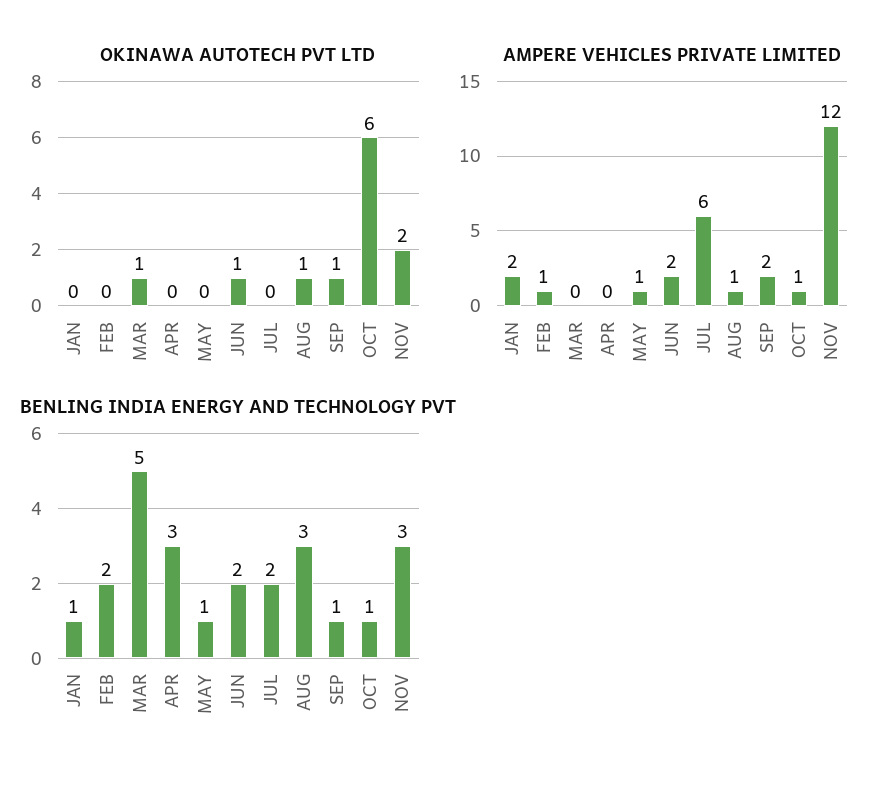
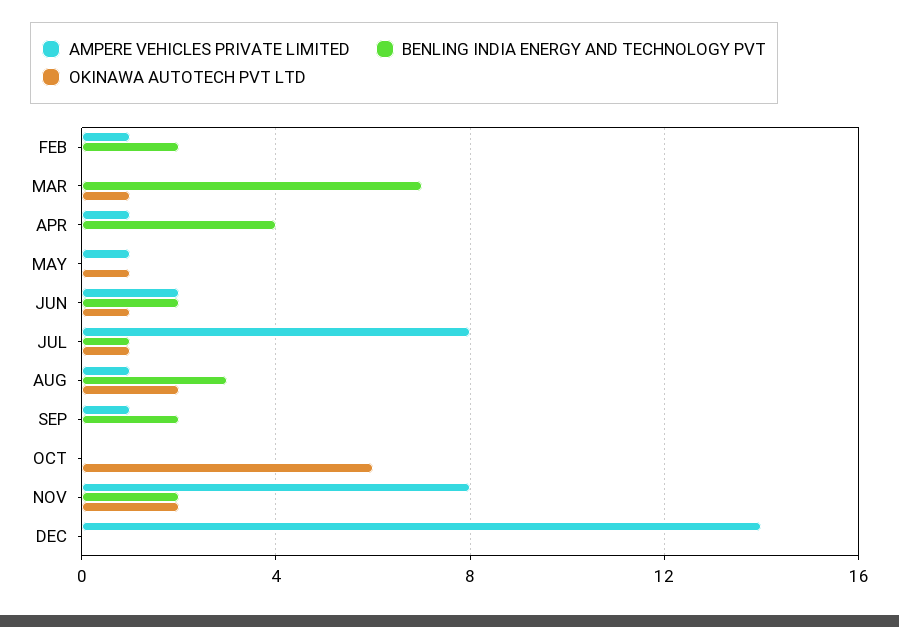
OKINAWA AUTOTECH PVT LTD, JAN: 0 -> none
OKINAWA AUTOTECH PVT LTD, MAY: 0 -> 1
OKINAWA AUTOTECH PVT LTD, JUL: 0 -> 1
OKINAWA AUTOTECH PVT LTD, AUG: 1 -> 2
OKINAWA AUTOTECH PVT LTD, SEP: 1 -> 0
AMPERE VEHICLES PRIVATE LIMITED, JAN: 2 -> none
AMPERE VEHICLES PRIVATE LIMITED, APR: 0 -> 1
AMPERE VEHICLES PRIVATE LIMITED, JUL: 6 -> 8
AMPERE VEHICLES PRIVATE LIMITED, SEP: 2 -> 1
AMPERE VEHICLES PRIVATE LIMITED, OCT: 1 -> 0
AMPERE VEHICLES PRIVATE LIMITED, NOV: 12 -> 8
BENLING INDIA ENERGY AND TECHNOLOGY PVT, JAN: 1 -> none
BENLING INDIA ENERGY AND TECHNOLOGY PVT, MAR: 5 -> 7
BENLING INDIA ENERGY AND TECHNOLOGY PVT, APR: 3 -> 4
BENLING INDIA ENERGY AND TECHNOLOGY PVT, MAY: 1 -> 0
BENLING INDIA ENERGY AND TECHNOLOGY PVT, JUL: 2 -> 1
BENLING INDIA ENERGY AND TECHNOLOGY PVT, SEP: 1 -> 2
BENLING INDIA ENERGY AND TECHNOLOGY PVT, OCT: 1 -> 0
BENLING INDIA ENERGY AND TECHNOLOGY PVT, NOV: 3 -> 2
AMPERE VEHICLES PRIVATE LIMITED, DEC: none -> 14
BENLING INDIA ENERGY AND TECHNOLOGY PVT, DEC: none -> 0
OKINAWA AUTOTECH PVT LTD, DEC: none -> 0

